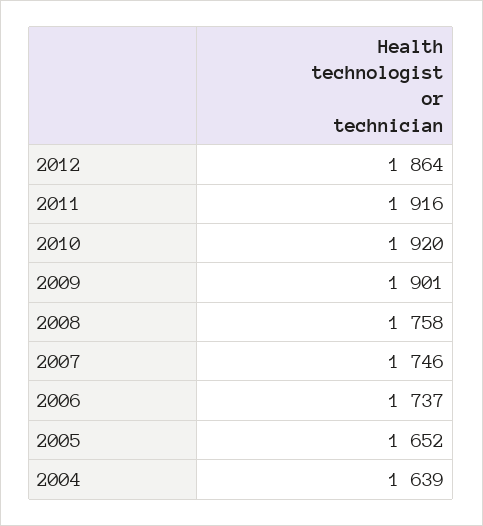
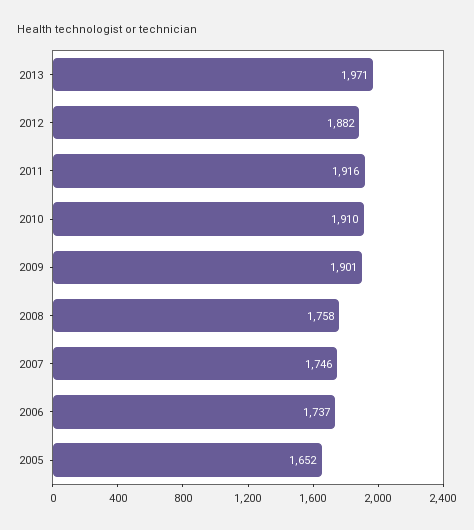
2012: 1864 -> 1882
2010: 1920 -> 1910
2004: 1639 -> none
2013: none -> 1971

